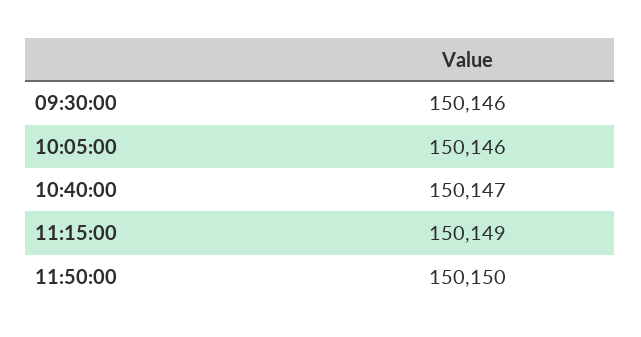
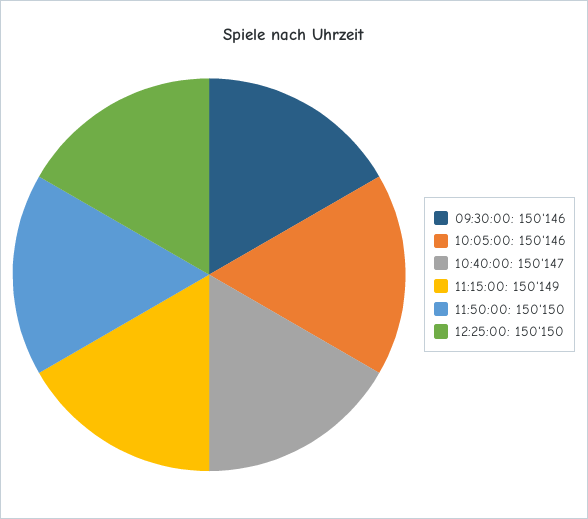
12:25:00: none -> 150150

